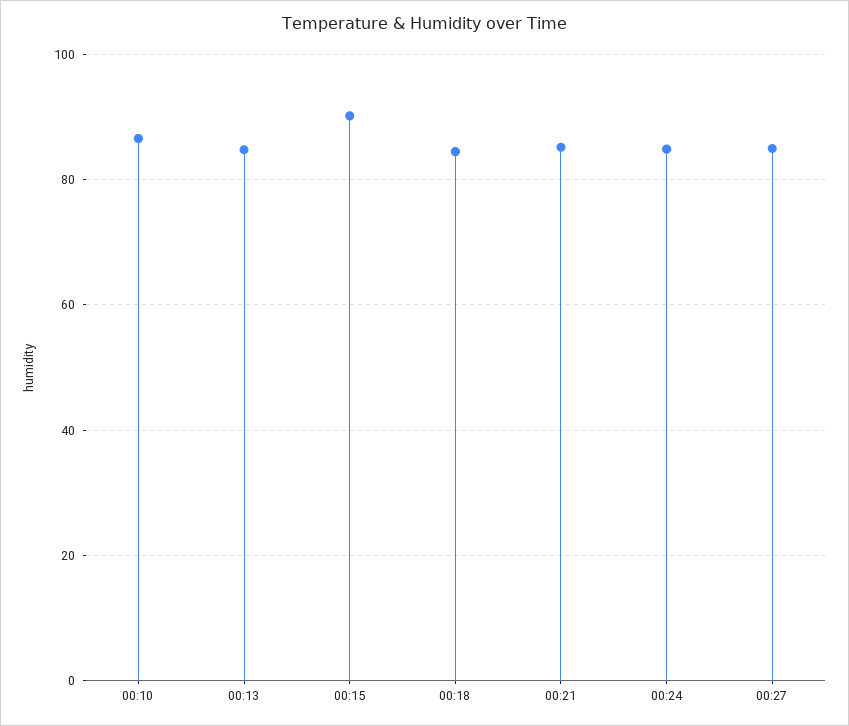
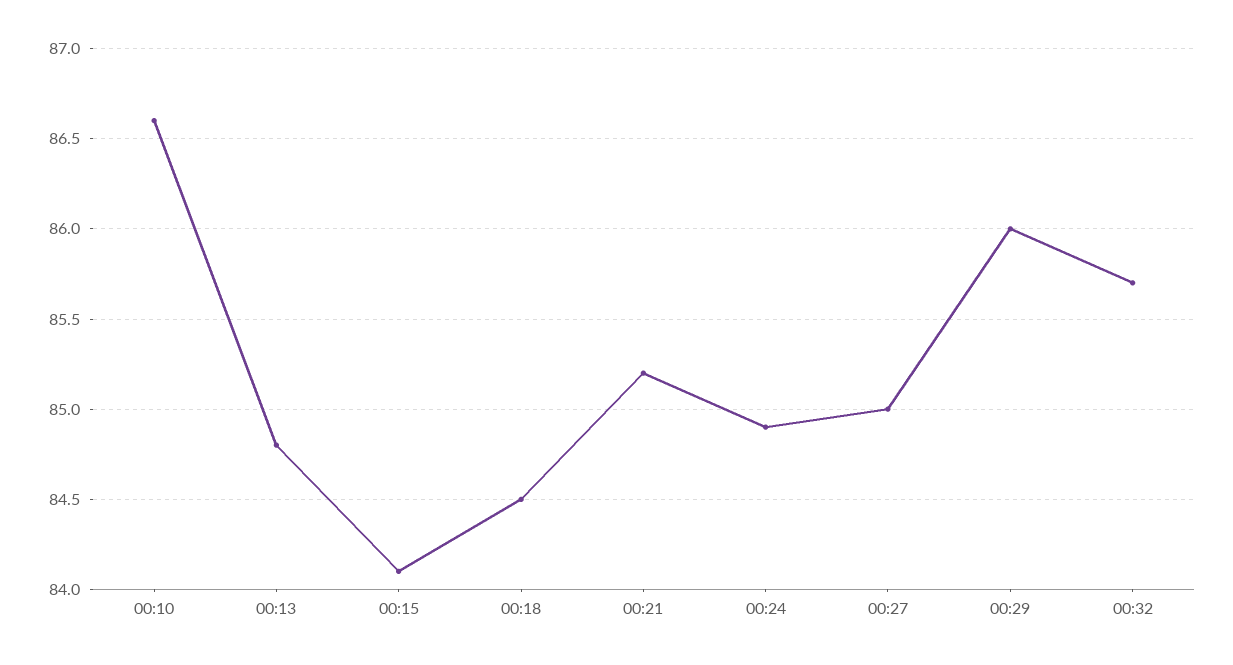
00:15: 90 -> 84.1
00:29: none -> 86
00:32: none -> 85.7

